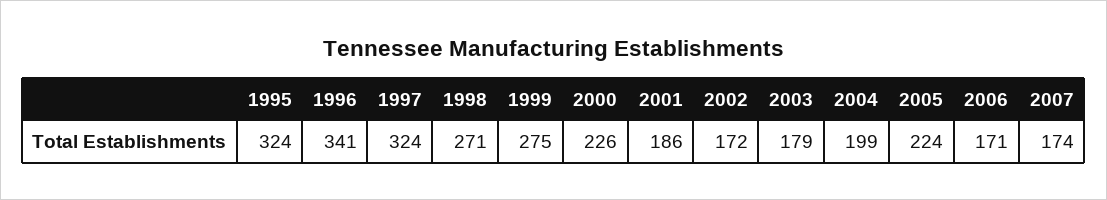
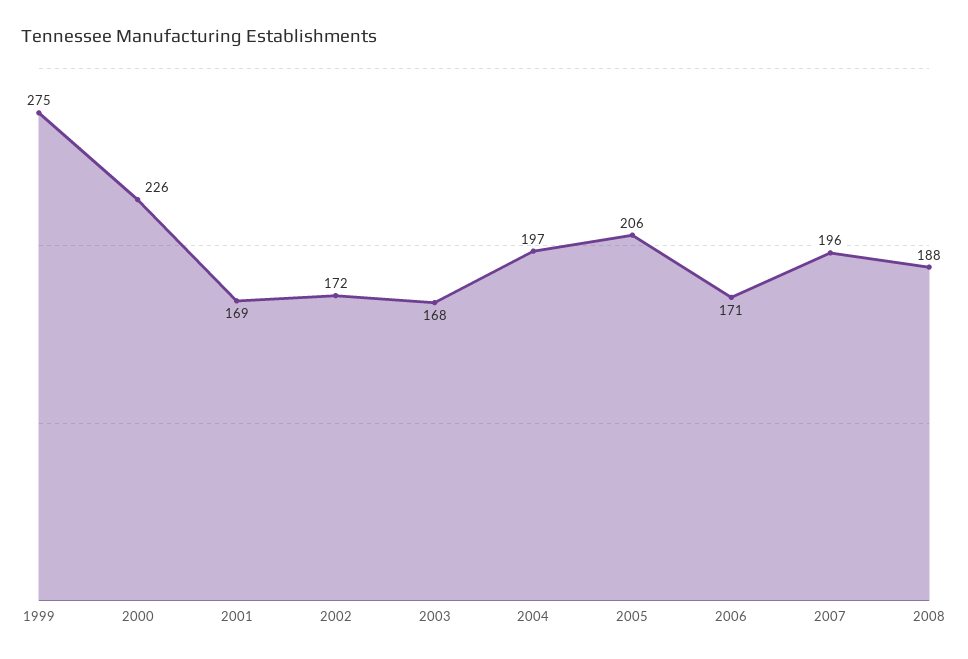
1995: 324 -> none
1996: 341 -> none
1997: 324 -> none
1998: 271 -> none
2001: 186 -> 169
2003: 179 -> 168
2004: 199 -> 197
2005: 224 -> 206
2007: 174 -> 196
2008: none -> 188

